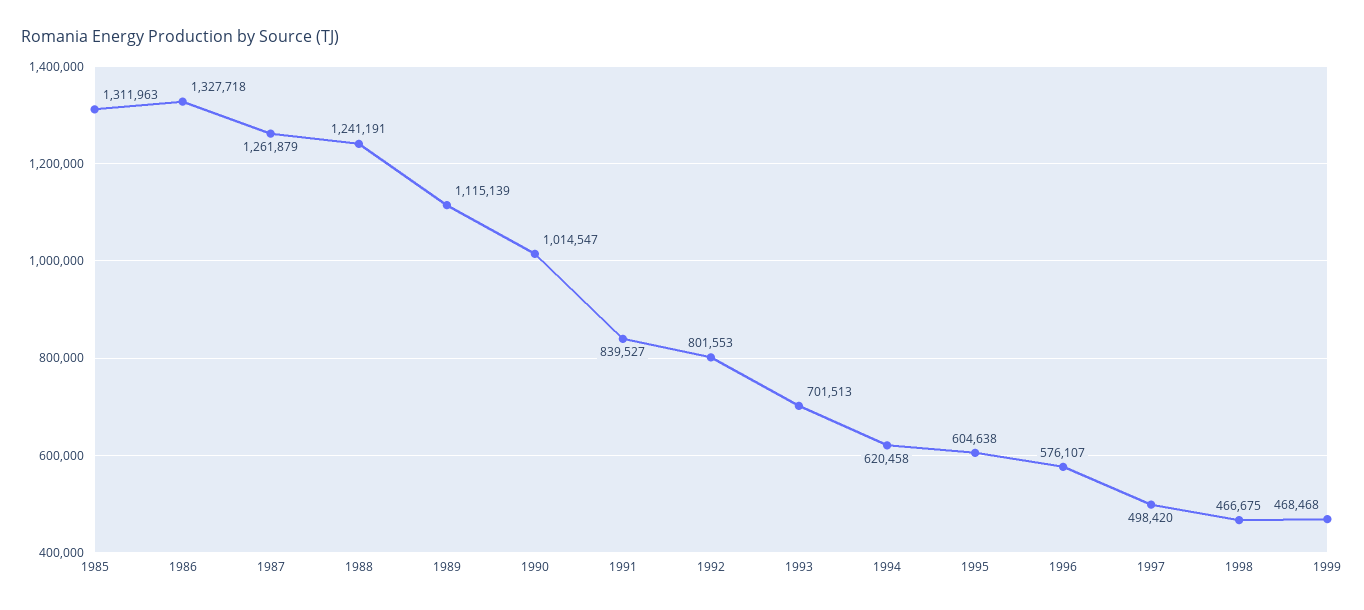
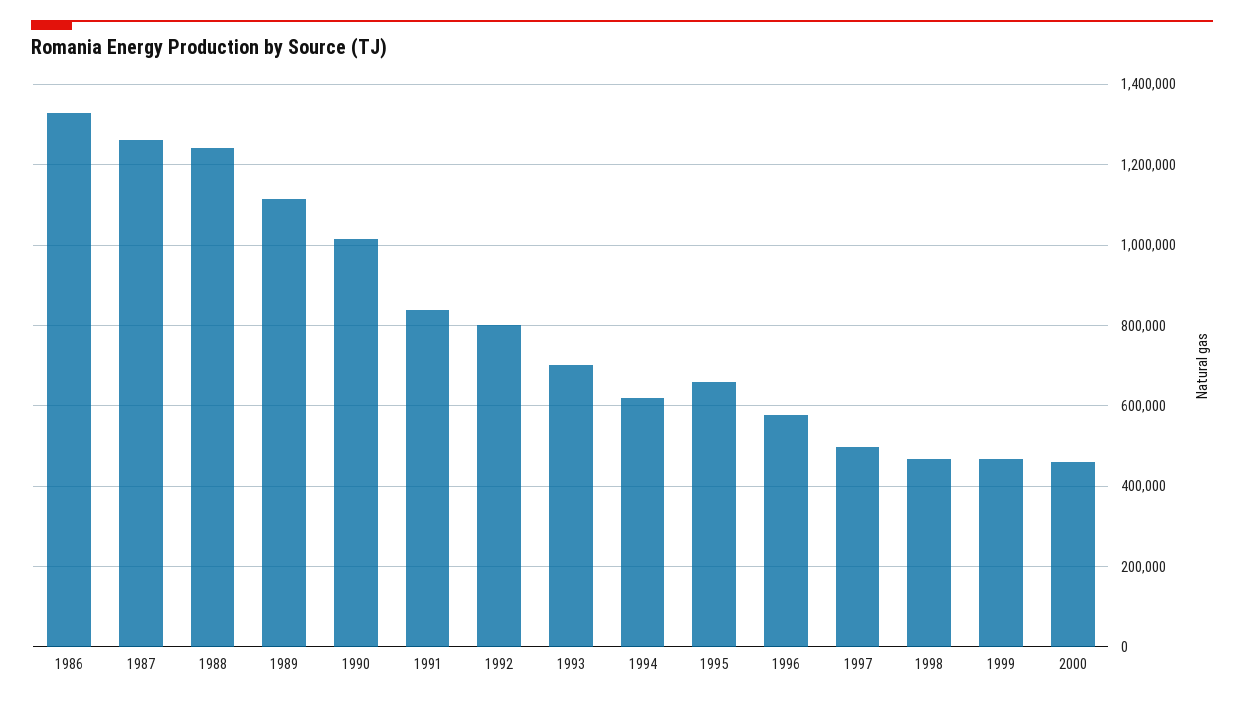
1985: 1311963 -> none
1995: 604638 -> 660000
2000: none -> 460000

